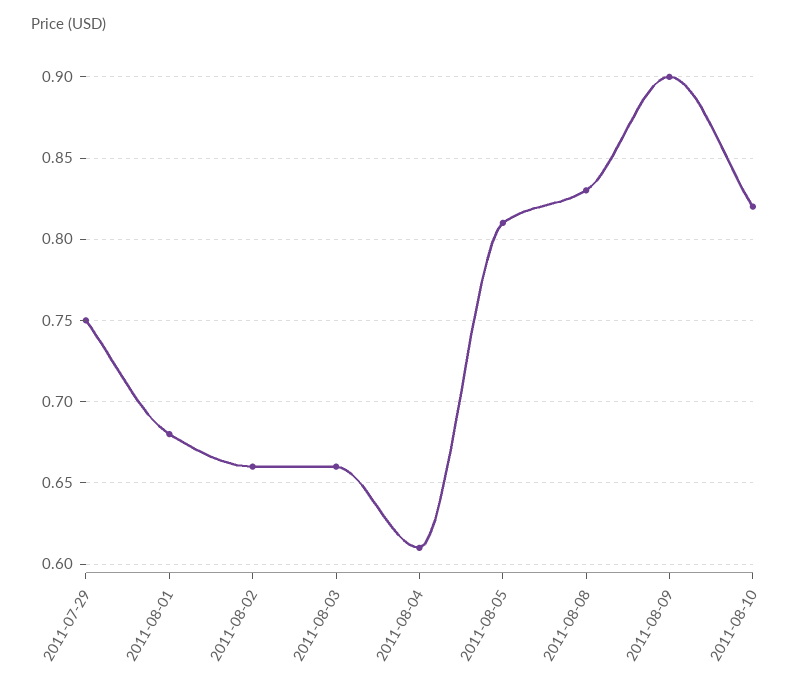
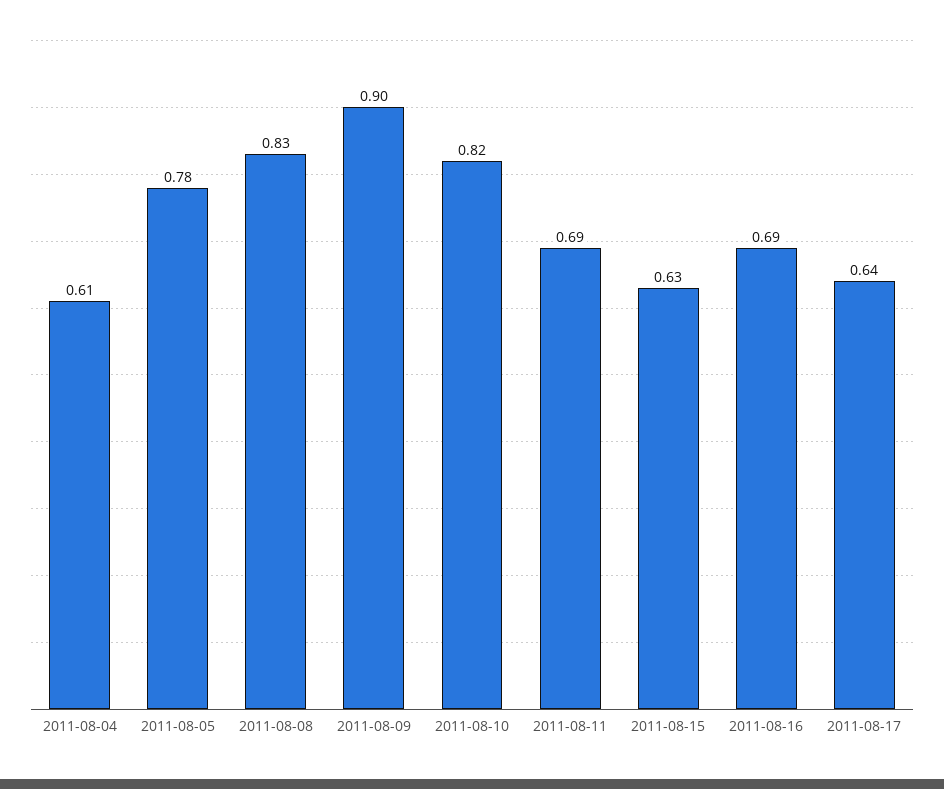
2011-07-29: 0.75 -> none
2011-08-01: 0.68 -> none
2011-08-02: 0.66 -> none
2011-08-03: 0.66 -> none
2011-08-05: 0.81 -> 0.78
2011-08-11: none -> 0.69
2011-08-15: none -> 0.63
2011-08-16: none -> 0.69
2011-08-17: none -> 0.64

